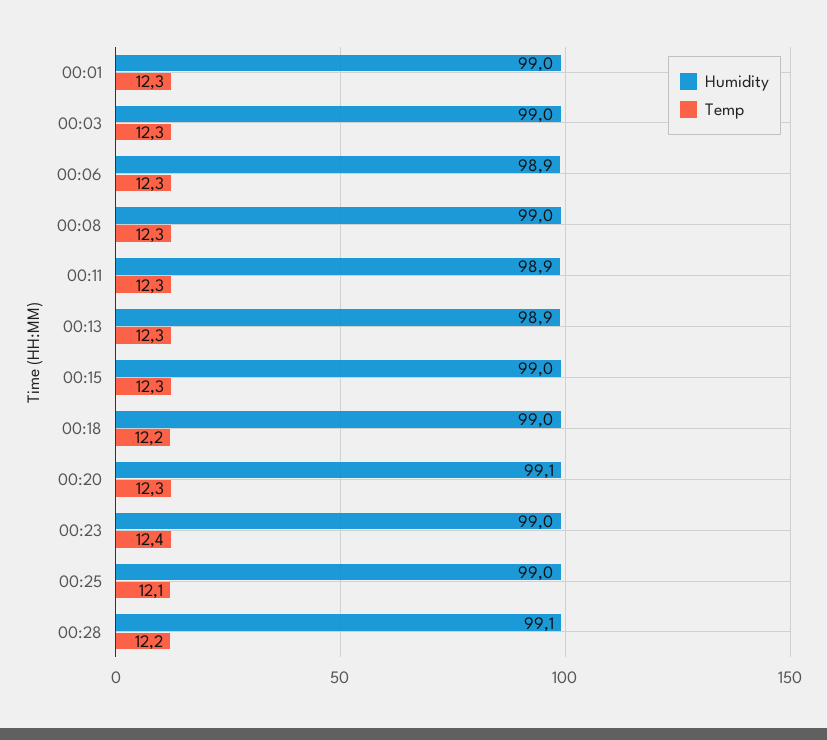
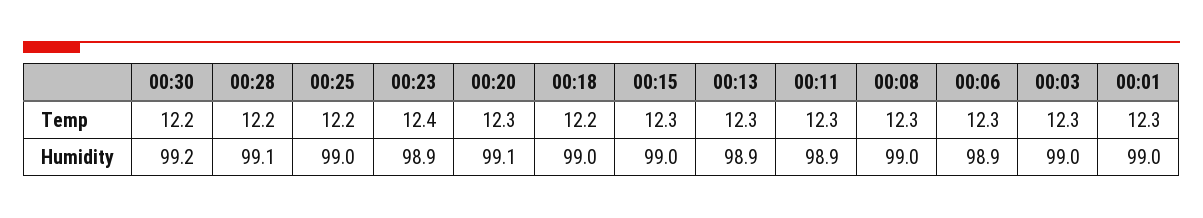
Humidity, 00:23: 99 -> 98.9
Temp, 00:25: 12.1 -> 12.2
Temp, 00:30: none -> 12.2
Humidity, 00:30: none -> 99.2

